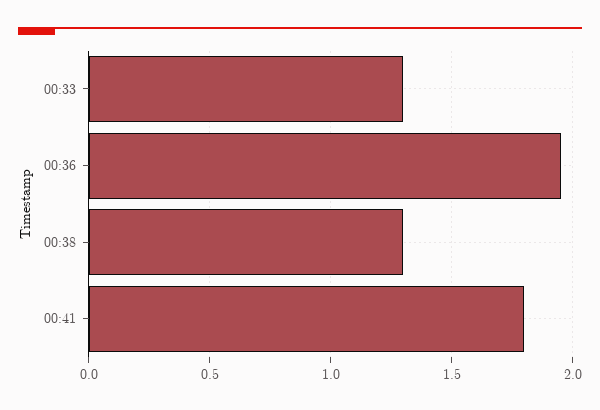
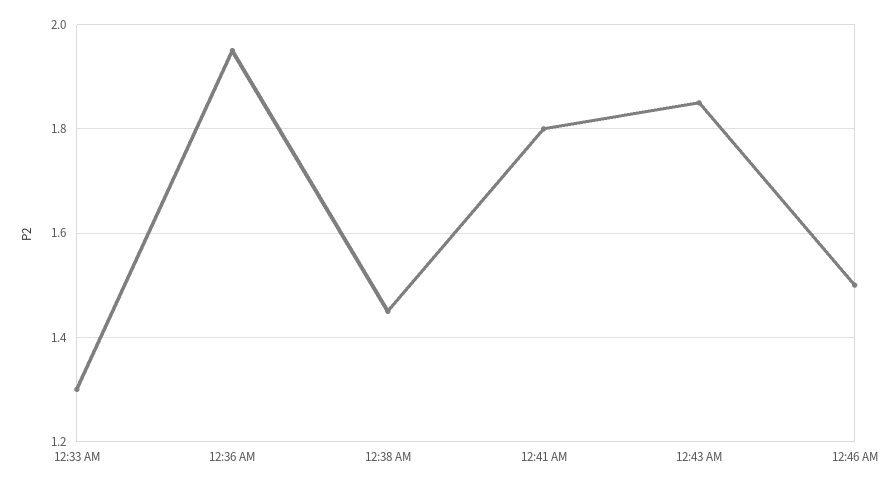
00:38: 1.3 -> 1.45
12:43 AM: none -> 1.85
12:46 AM: none -> 1.5

